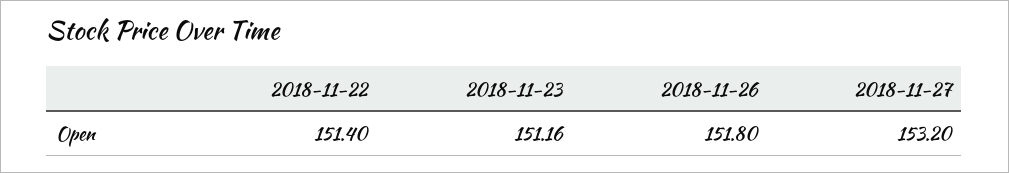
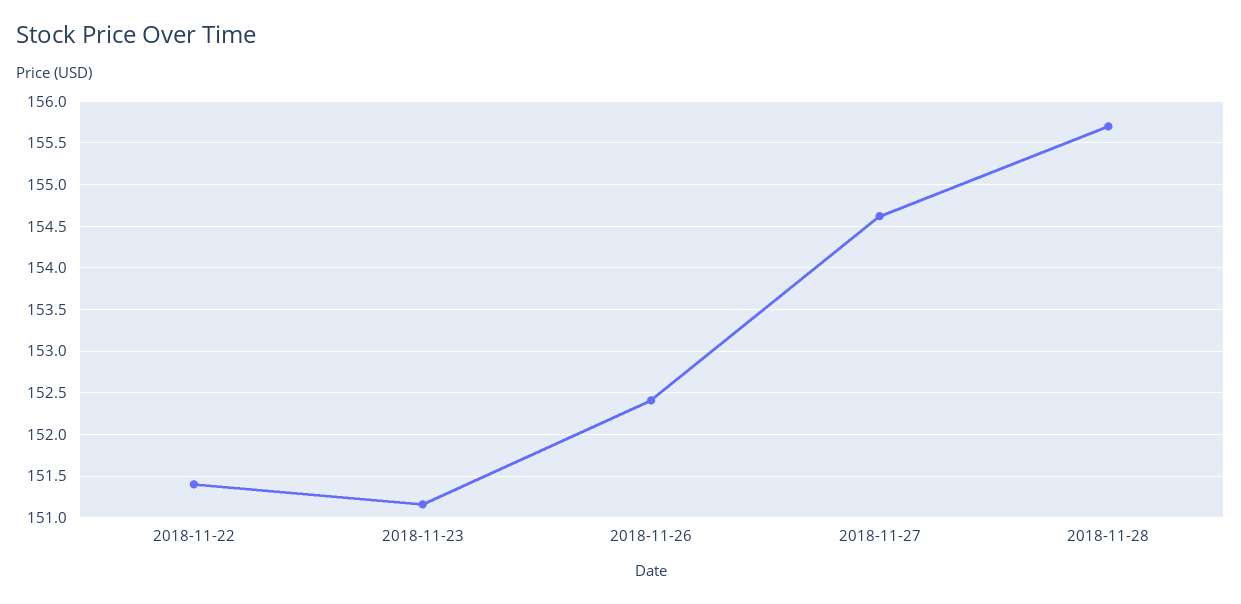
2018-11-26: 151.8 -> 152.4
2018-11-27: 153.2 -> 154.6
2018-11-28: none -> 155.7

